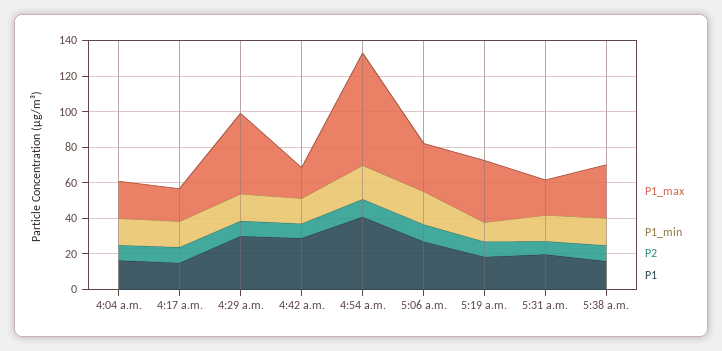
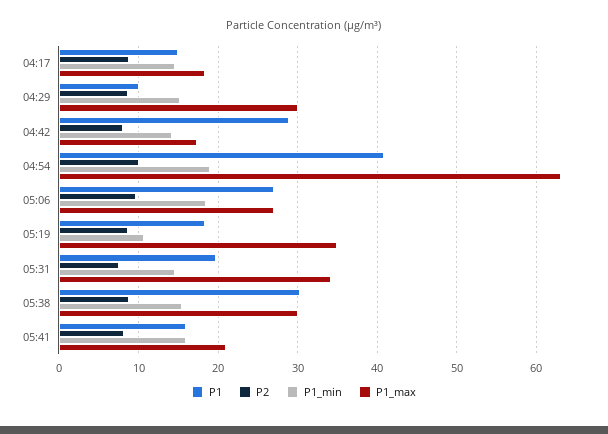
P1_max, 4:04 a.m.: 20 -> none
P1_min, 4:04 a.m.: 15 -> none
P2, 4:04 a.m.: 10 -> none
P1, 4:04 a.m.: 15 -> none
P1_max, 4:29 a.m.: 45 -> 30
P1, 4:29 a.m.: 30 -> 10
P1_max, 5:31 a.m.: 20 -> 34
P1, 5:38 a.m.: 15 -> 30
P1, 05:41: none -> 16
P2, 05:41: none -> 8
P1_min, 05:41: none -> 16
P1_max, 05:41: none -> 21

